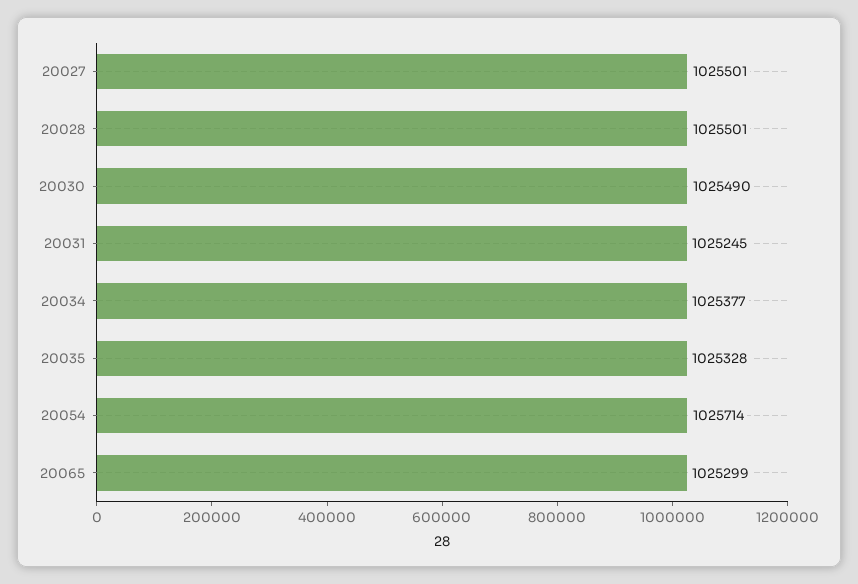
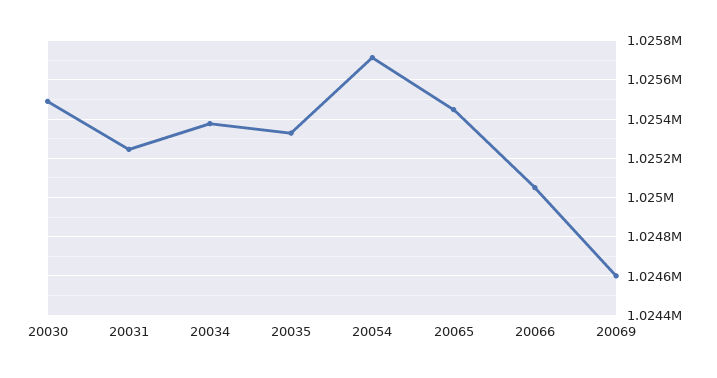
20027: 1025501 -> none
20028: 1025501 -> none
20065: 1025299 -> 1025450
20066: none -> 1025050
20069: none -> 1024600

